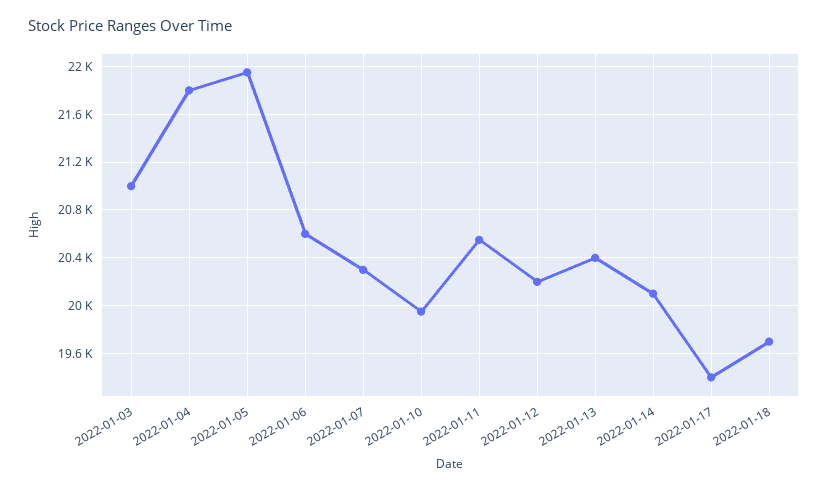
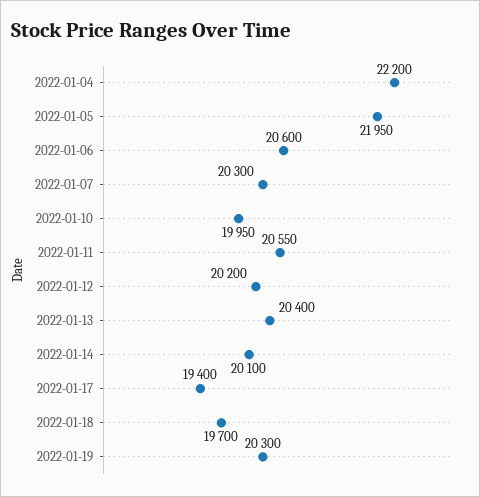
2022-01-03: 21000 -> none
2022-01-04: 21800 -> 22200
2022-01-19: none -> 20300

